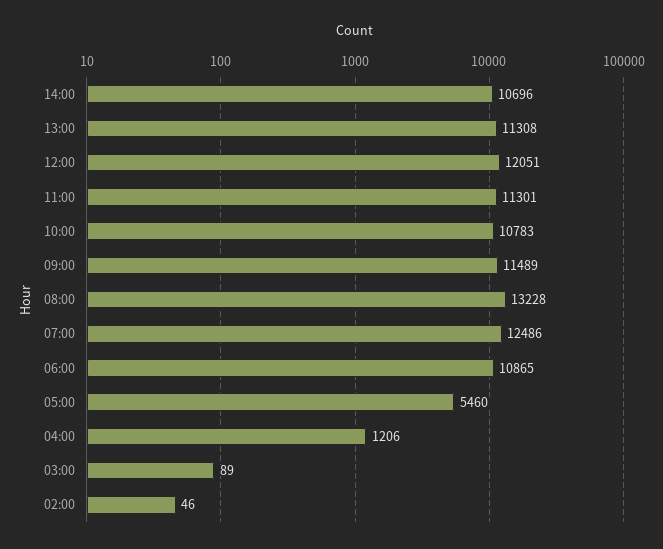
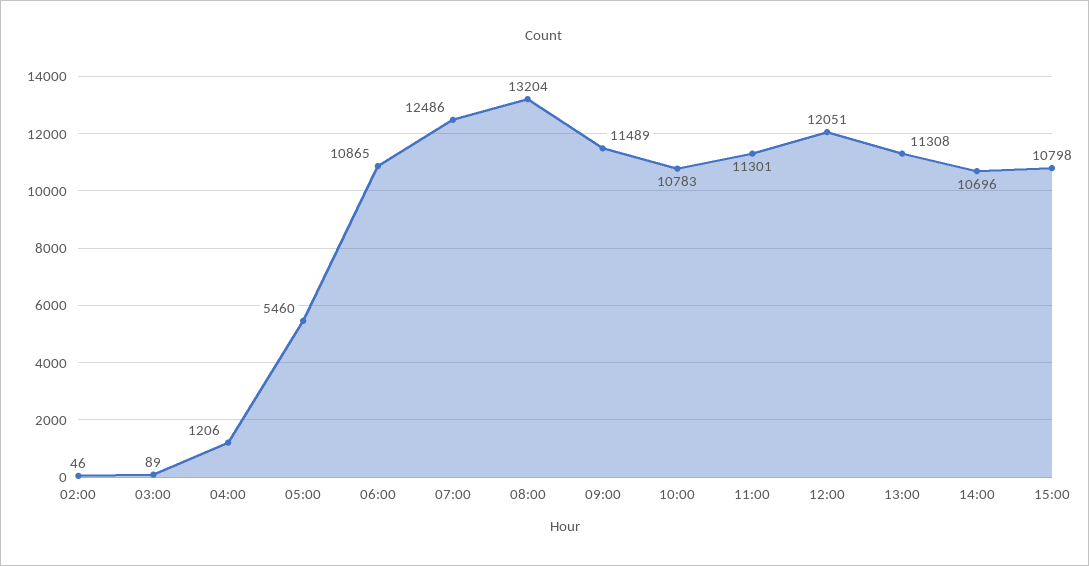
08:00: 13228 -> 13204
15:00: none -> 10798

